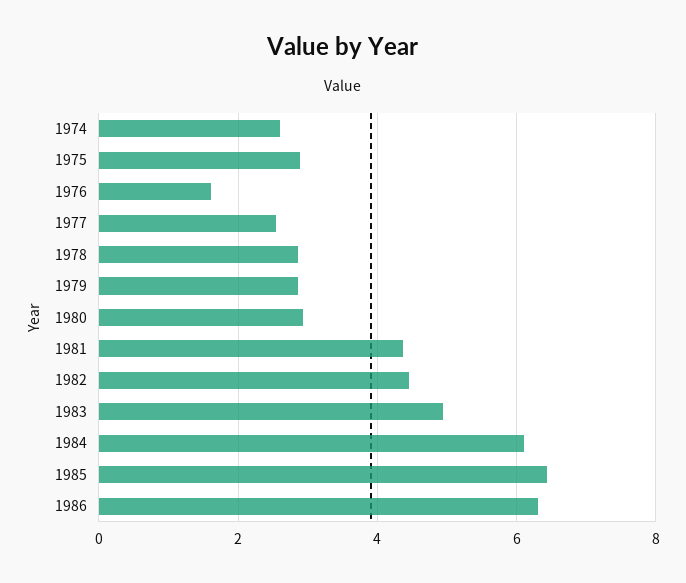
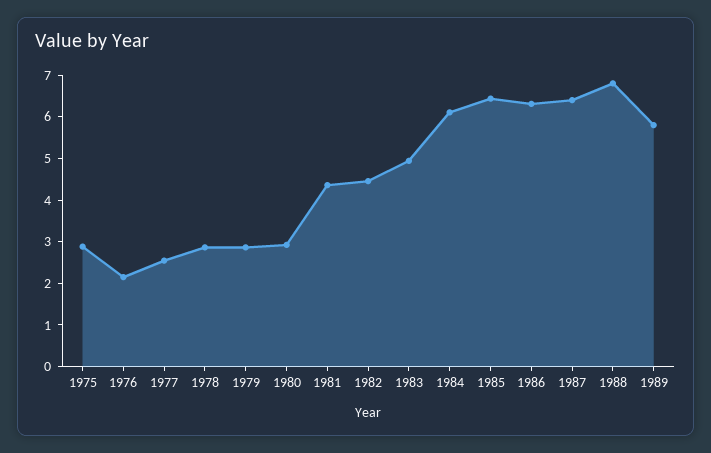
1974: 2.6 -> none
1976: 1.6 -> 2.2
1987: none -> 6.4
1988: none -> 6.8
1989: none -> 5.8

